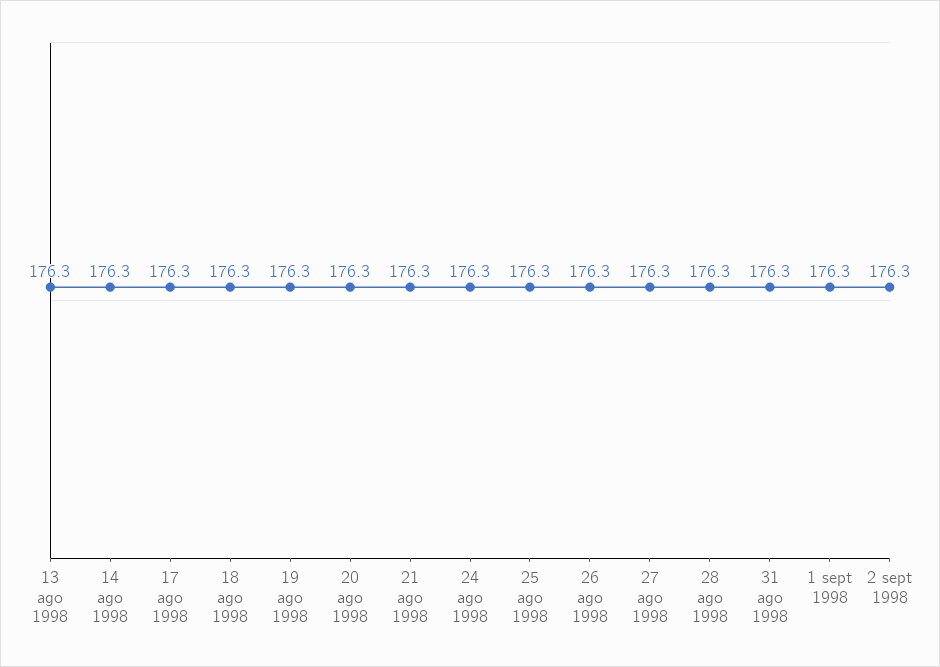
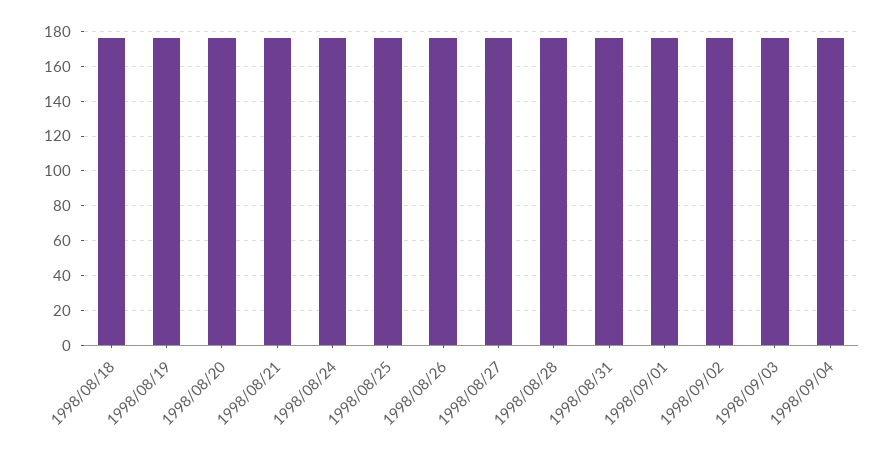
13 ago 1998: 176.3 -> none
14 ago 1998: 176.3 -> none
17 ago 1998: 176.3 -> none
1998/09/03: none -> 175
1998/09/04: none -> 175

